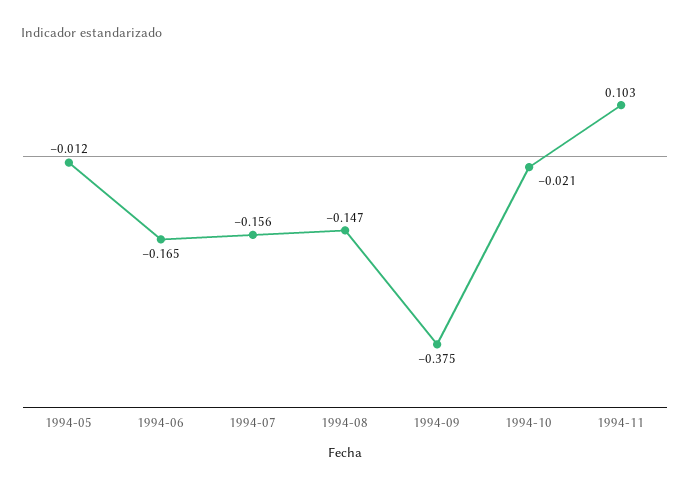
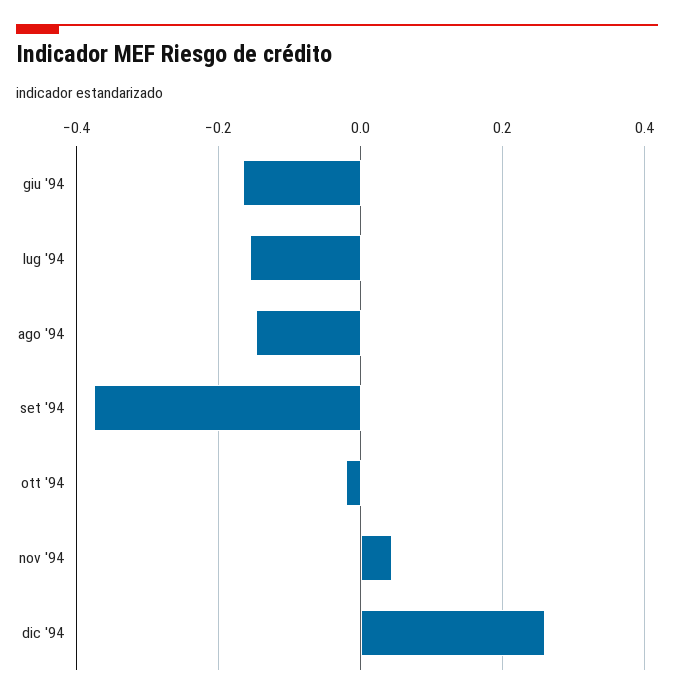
1994-05: -0.012 -> none
1994-11: 0.103 -> 0.04
dic '94: none -> 0.26

